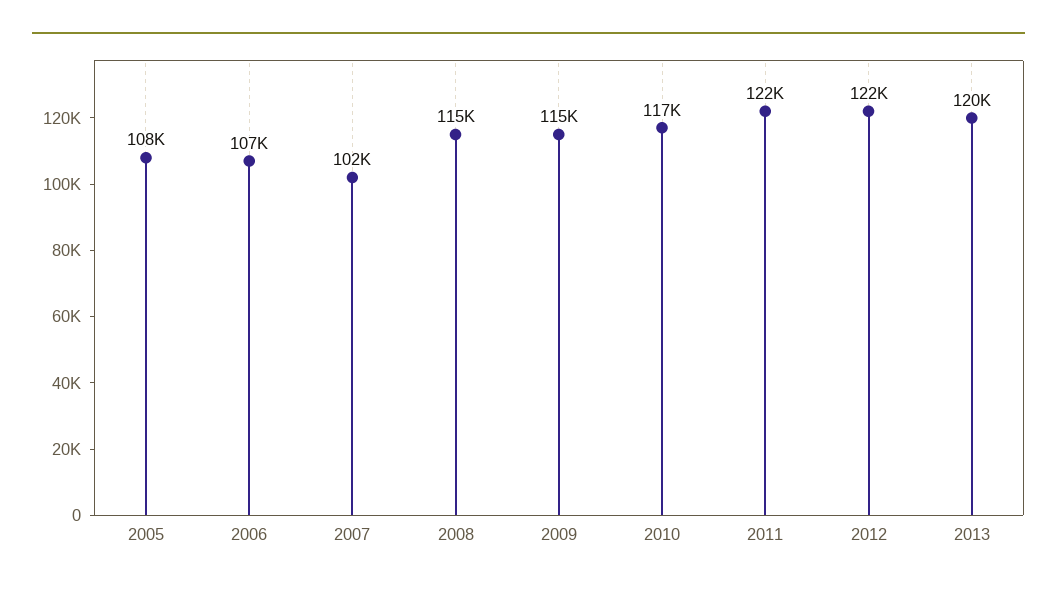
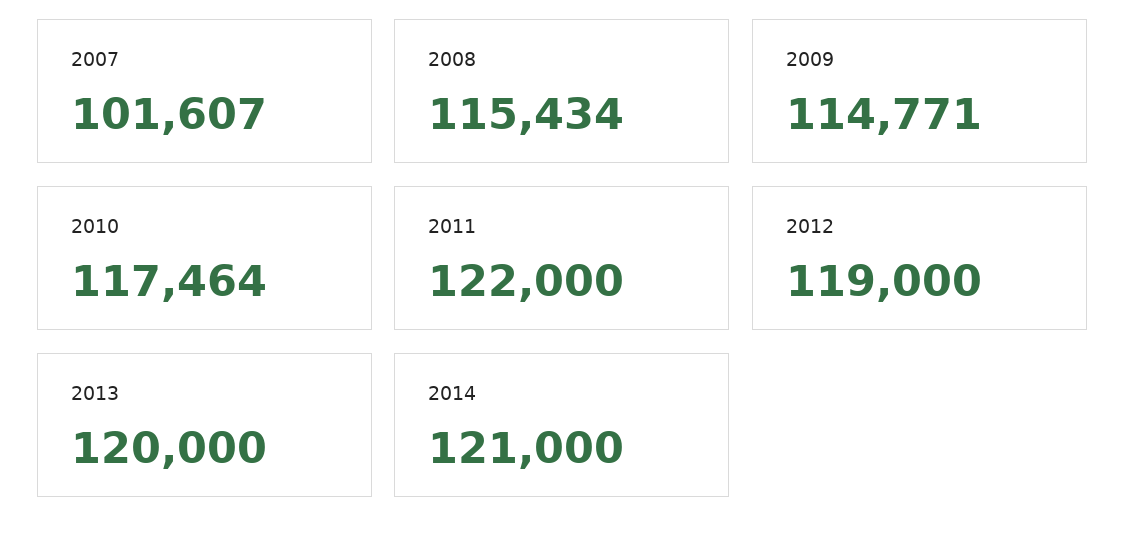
2005: 108000 -> none
2006: 107000 -> none
2012: 122000 -> 119000
2014: none -> 121000

